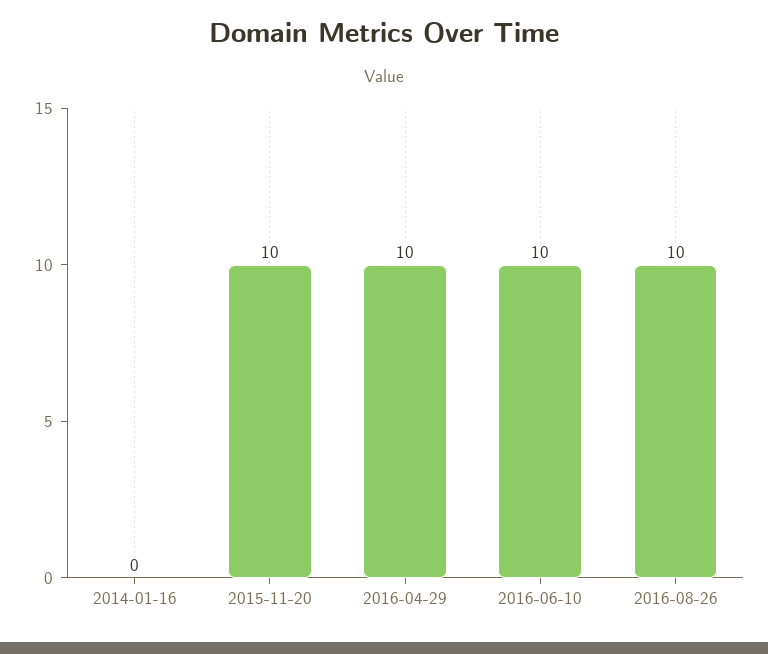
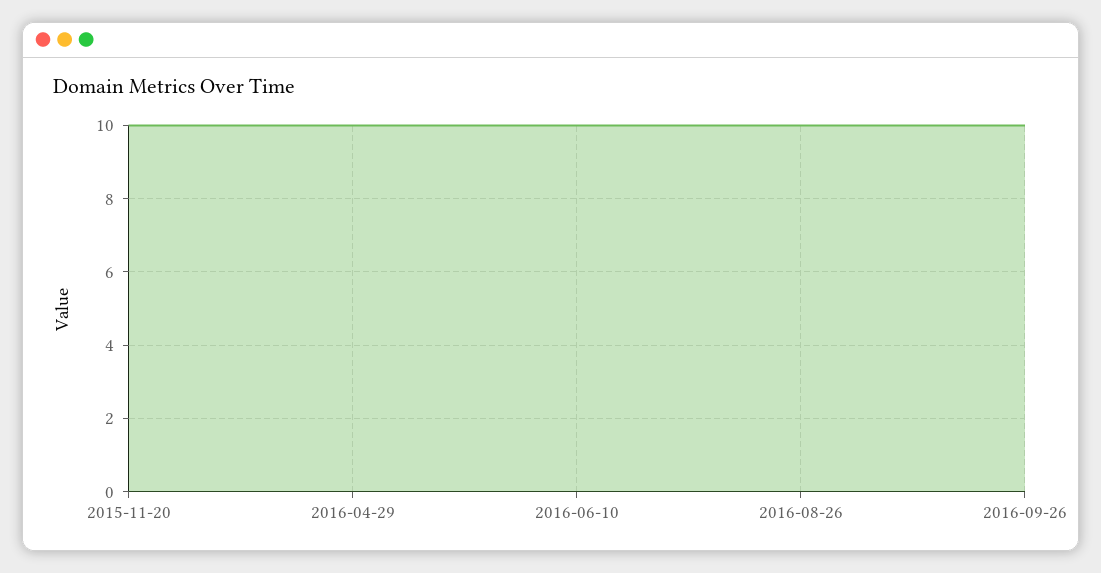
2014-01-16: 0 -> none
2016-09-26: none -> 10

